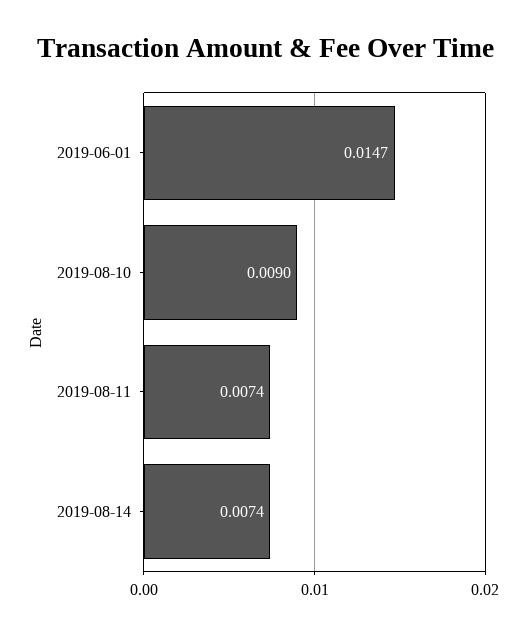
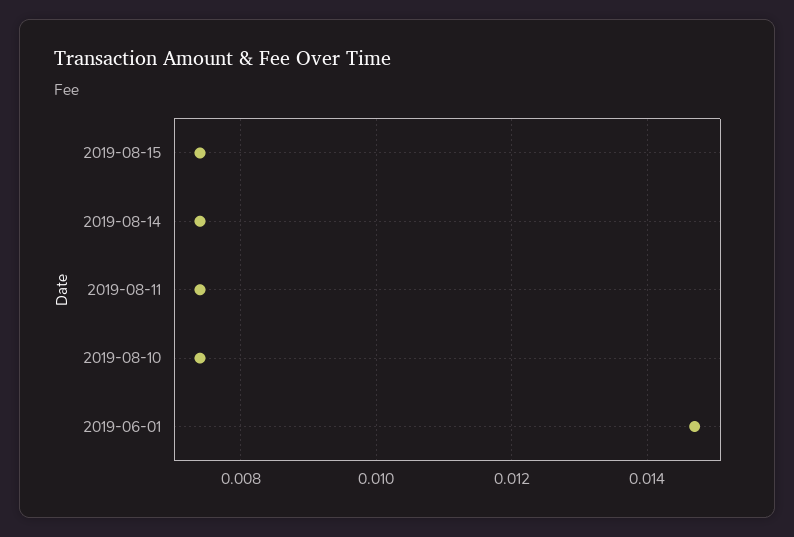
2019-08-10: 0.009 -> 0.0075
2019-08-15: none -> 0.0075

